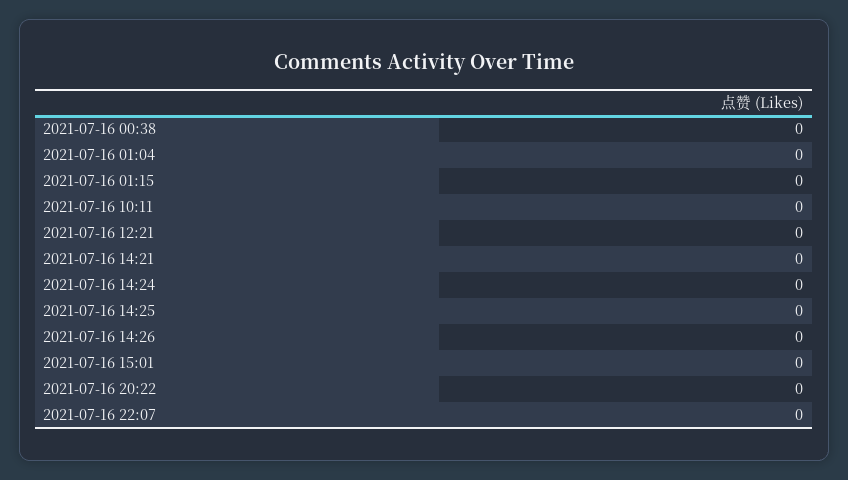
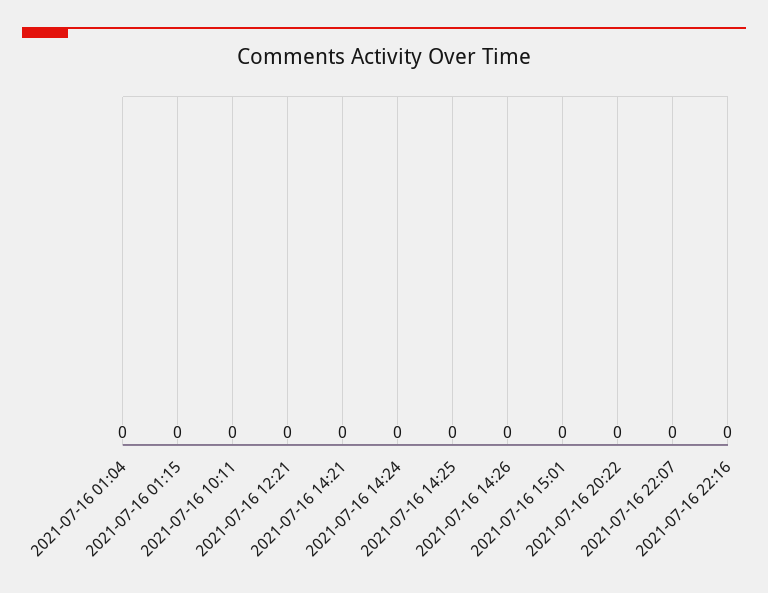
2021-07-16 00:38: 0 -> none
2021-07-16 22:16: none -> 0

